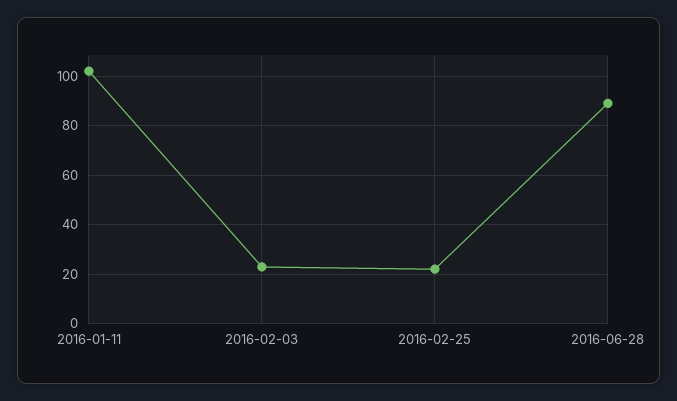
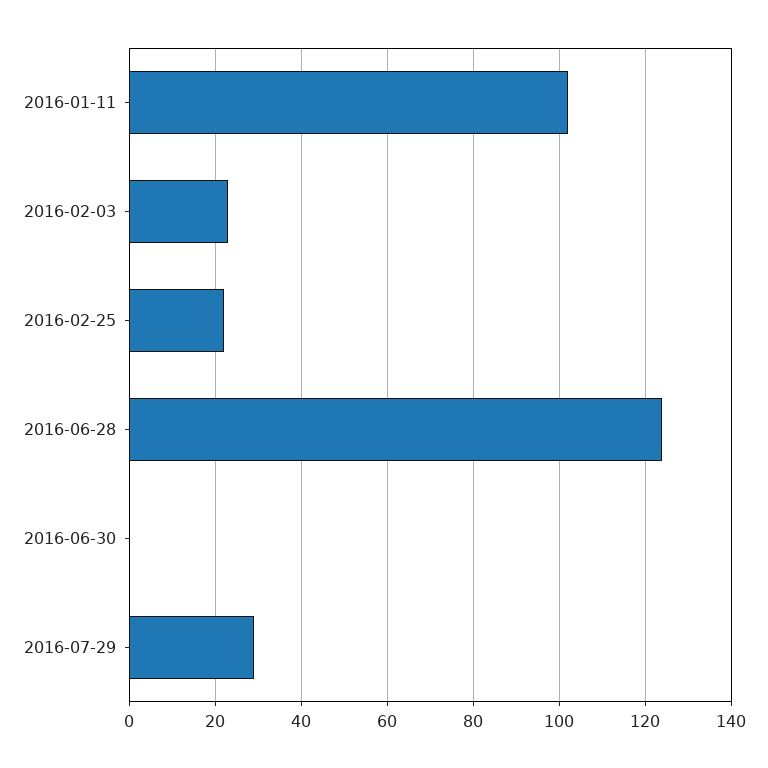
2016-06-28: 90 -> 125
2016-06-30: none -> 0
2016-07-29: none -> 30

